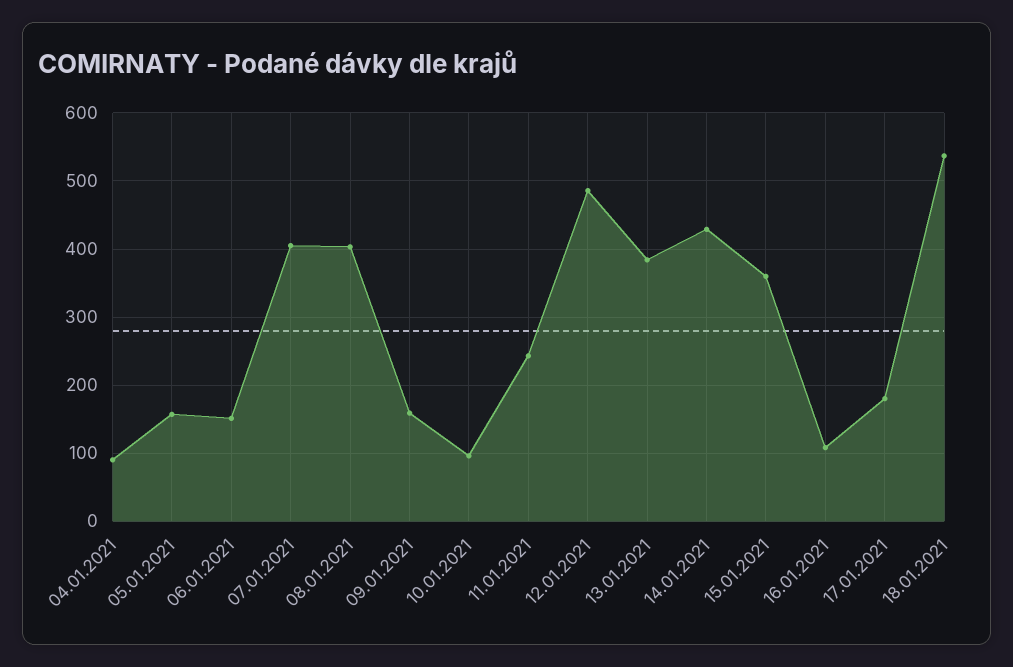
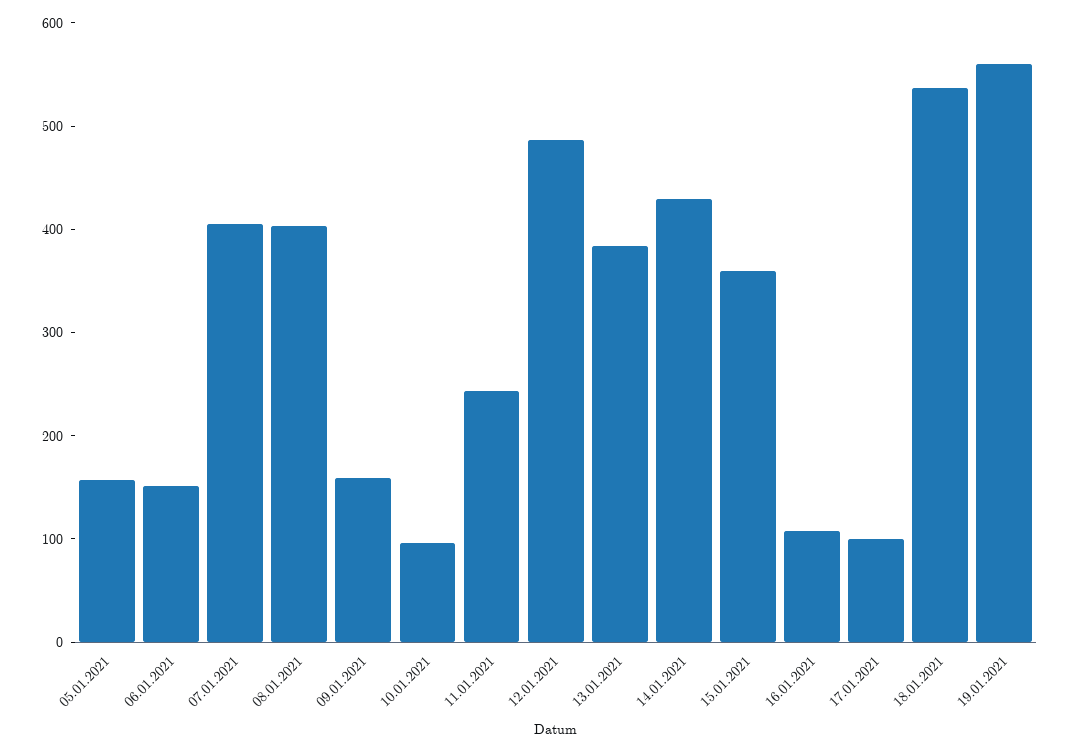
04.01.2021: 90 -> none
17.01.2021: 180 -> 100
19.01.2021: none -> 560

